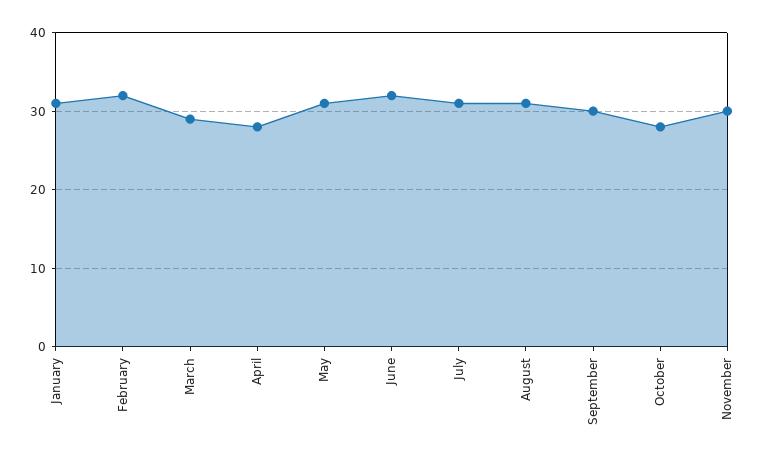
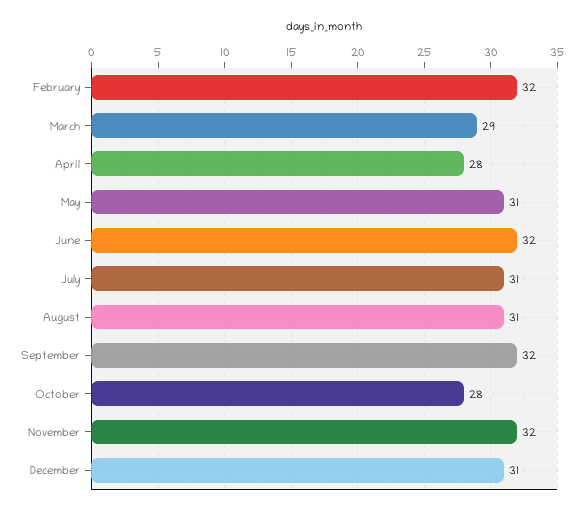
January: 31 -> none
September: 30 -> 32
November: 30 -> 32
December: none -> 31

